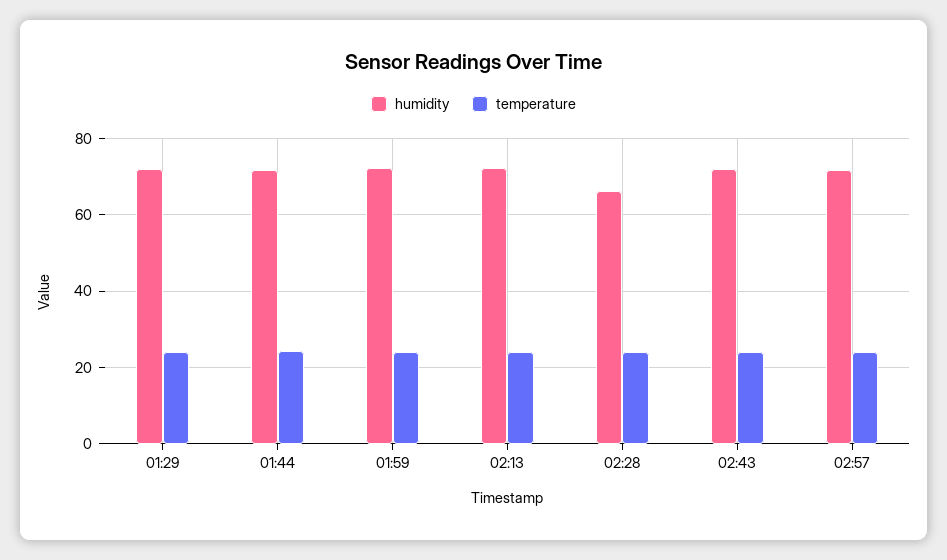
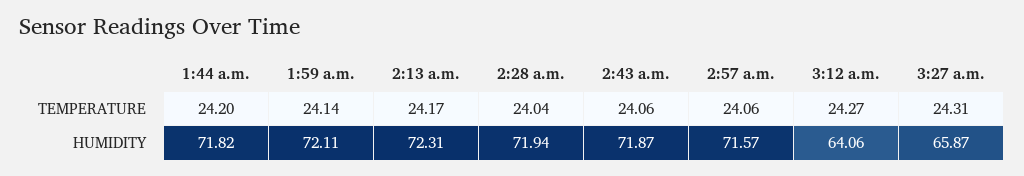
humidity, 01:29: 72 -> none
temperature, 01:29: 24 -> none
humidity, 02:28: 66 -> 71.94
temperature, 3:12 a.m.: none -> 24.27
temperature, 3:27 a.m.: none -> 24.31
humidity, 3:12 a.m.: none -> 64.06
humidity, 3:27 a.m.: none -> 65.87

